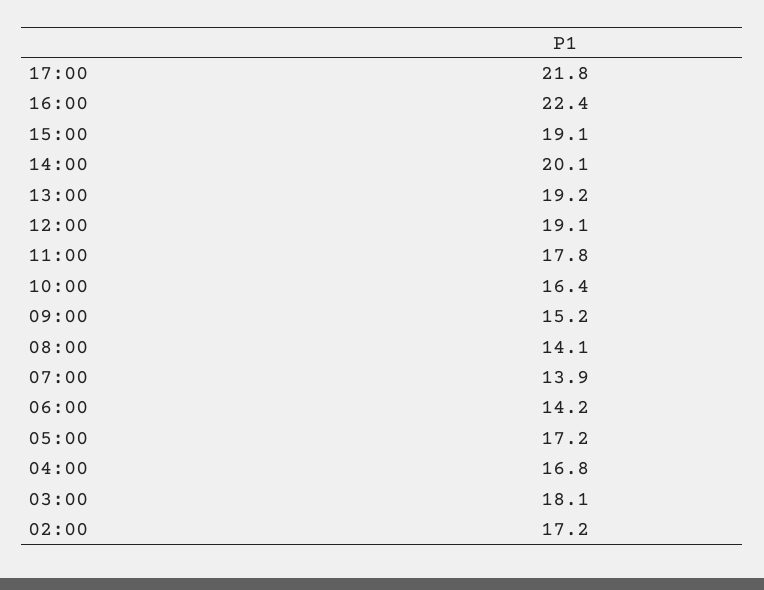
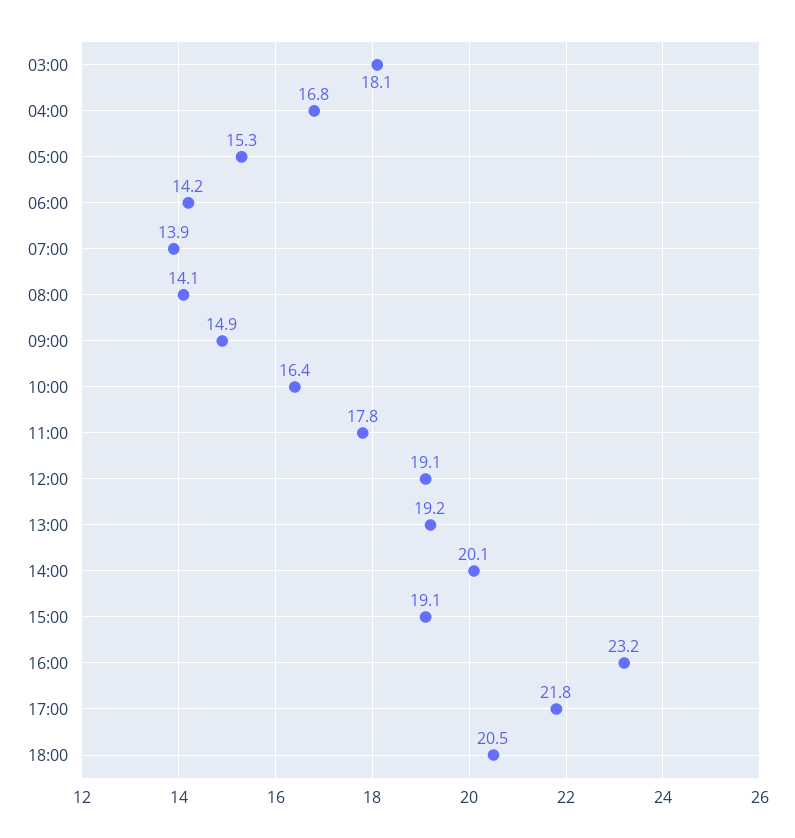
16:00: 22.4 -> 23.2
09:00: 15.2 -> 14.9
05:00: 17.2 -> 15.3
02:00: 17.2 -> none
18:00: none -> 20.5

